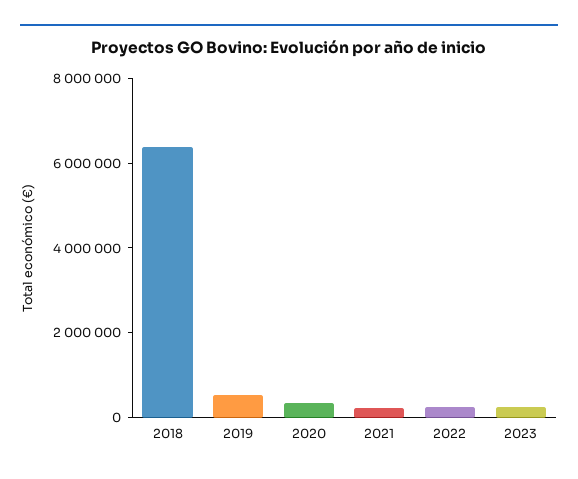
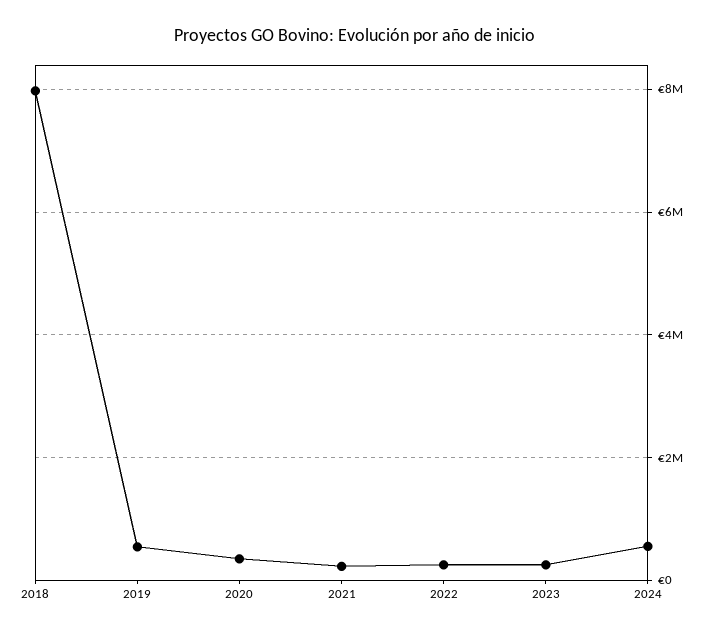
2018: 6500000 -> 8000000
2024: none -> 600000

